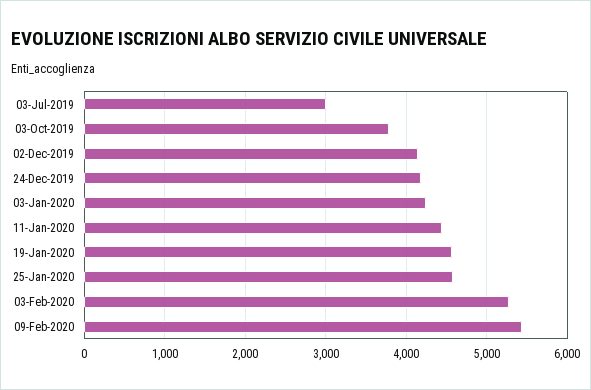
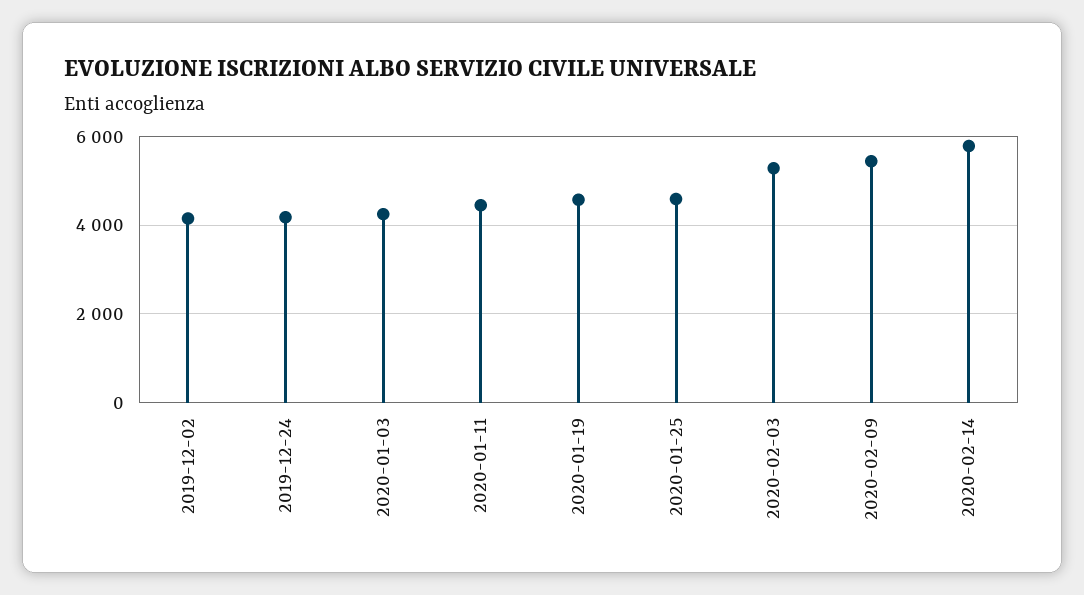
03-Jul-2019: 3000 -> none
03-Oct-2019: 3800 -> none
2020-02-14: none -> 5800

